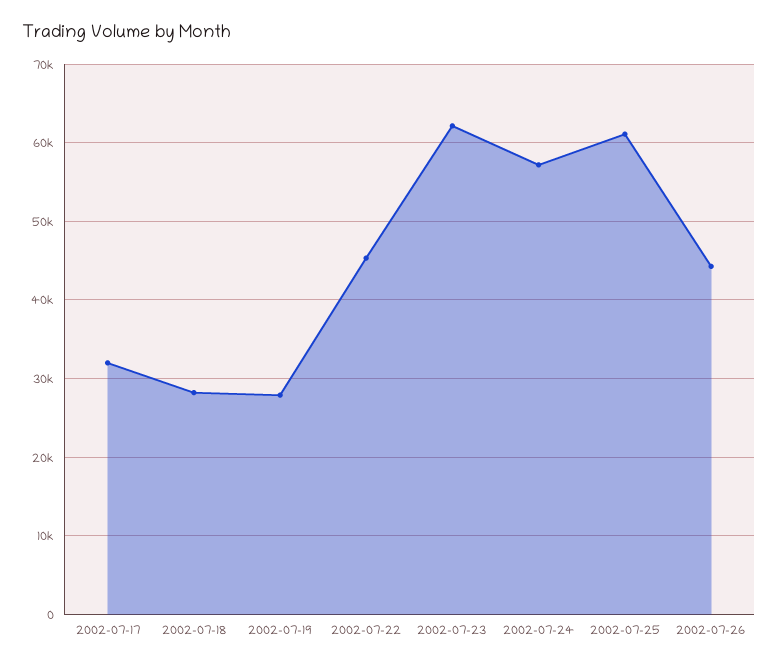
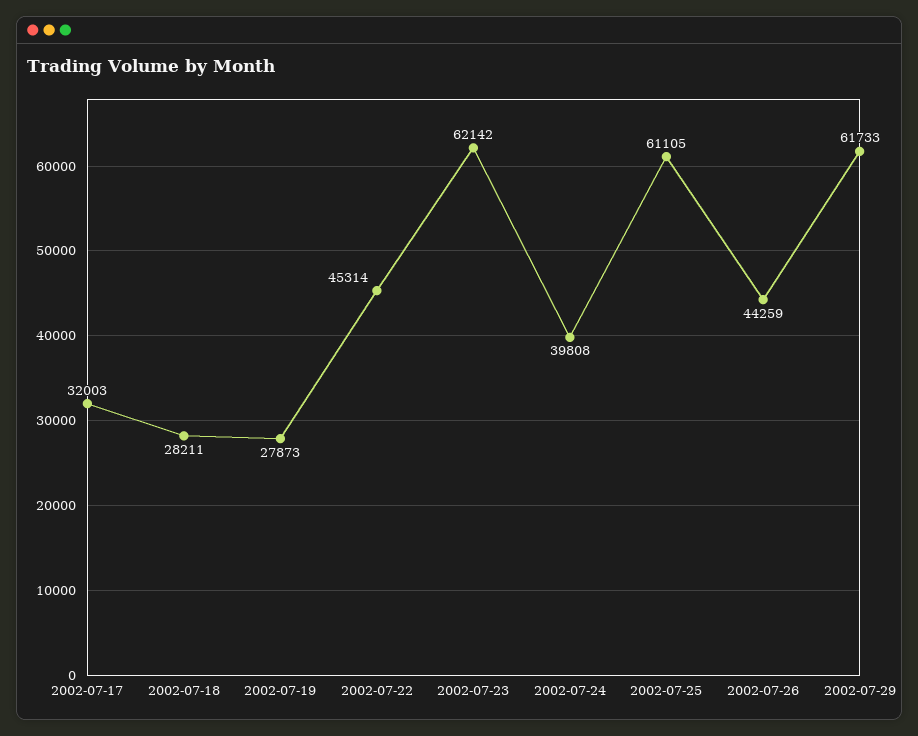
2002-07-24: 57000 -> 39808
2002-07-29: none -> 61733

